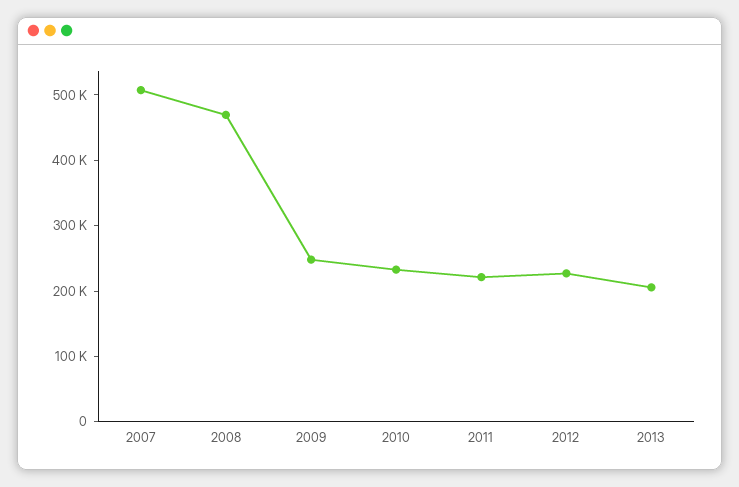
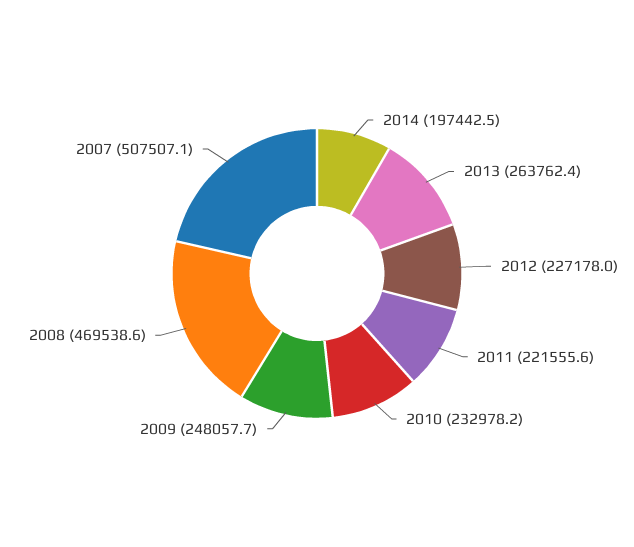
2013: 200000 -> 263762.4
2014: none -> 197442.5

